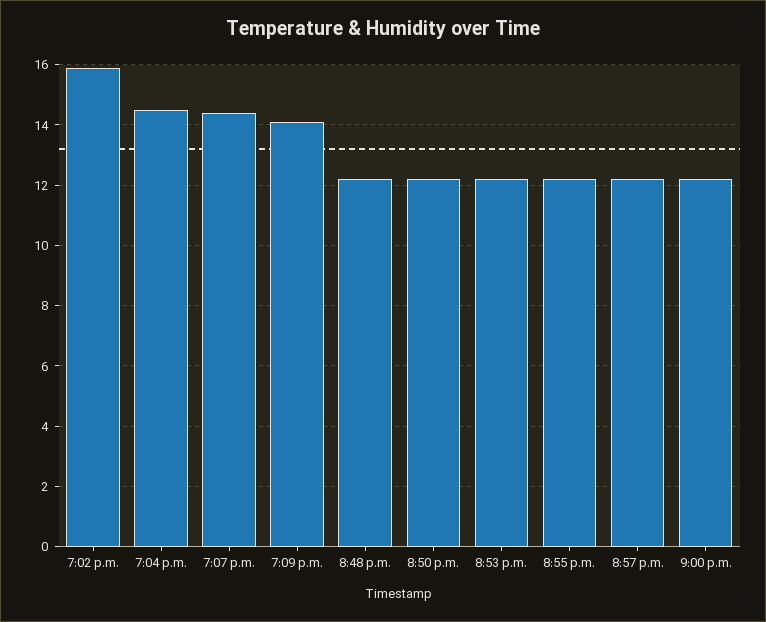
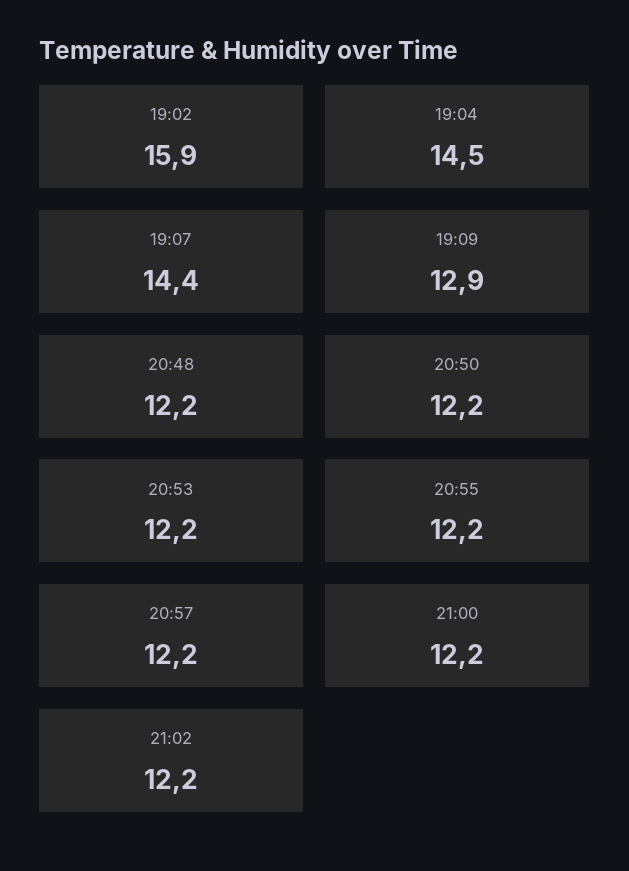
7:09 p.m.: 14 -> 12.9
21:02: none -> 12.2

